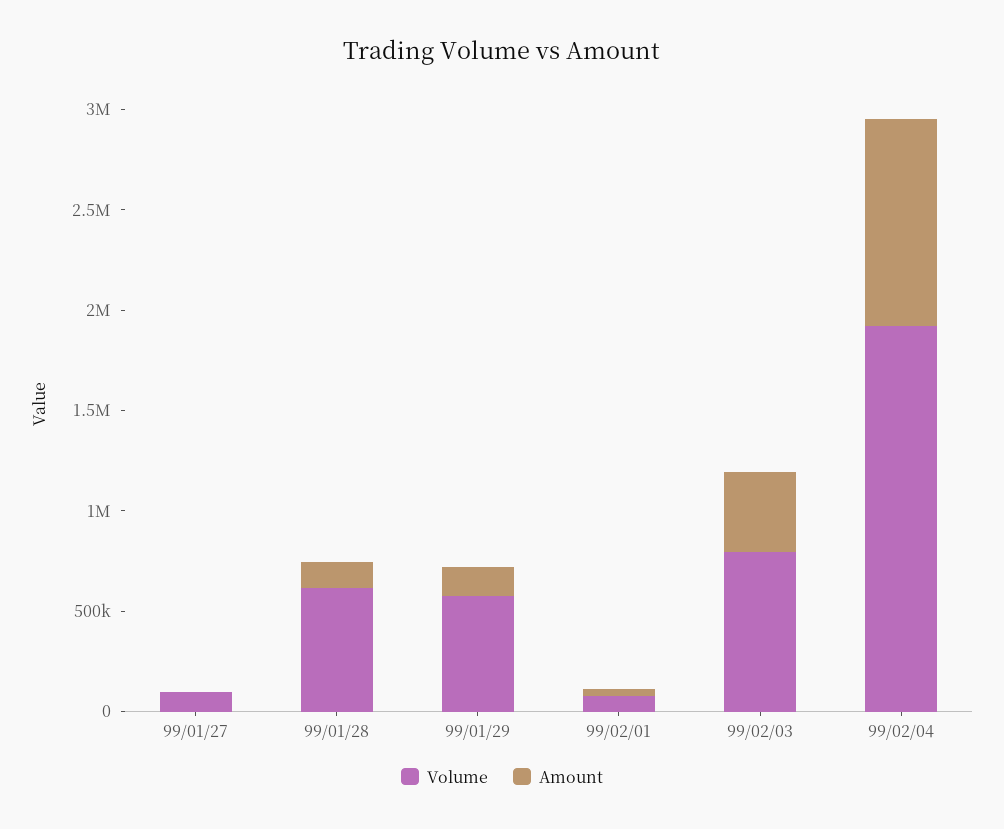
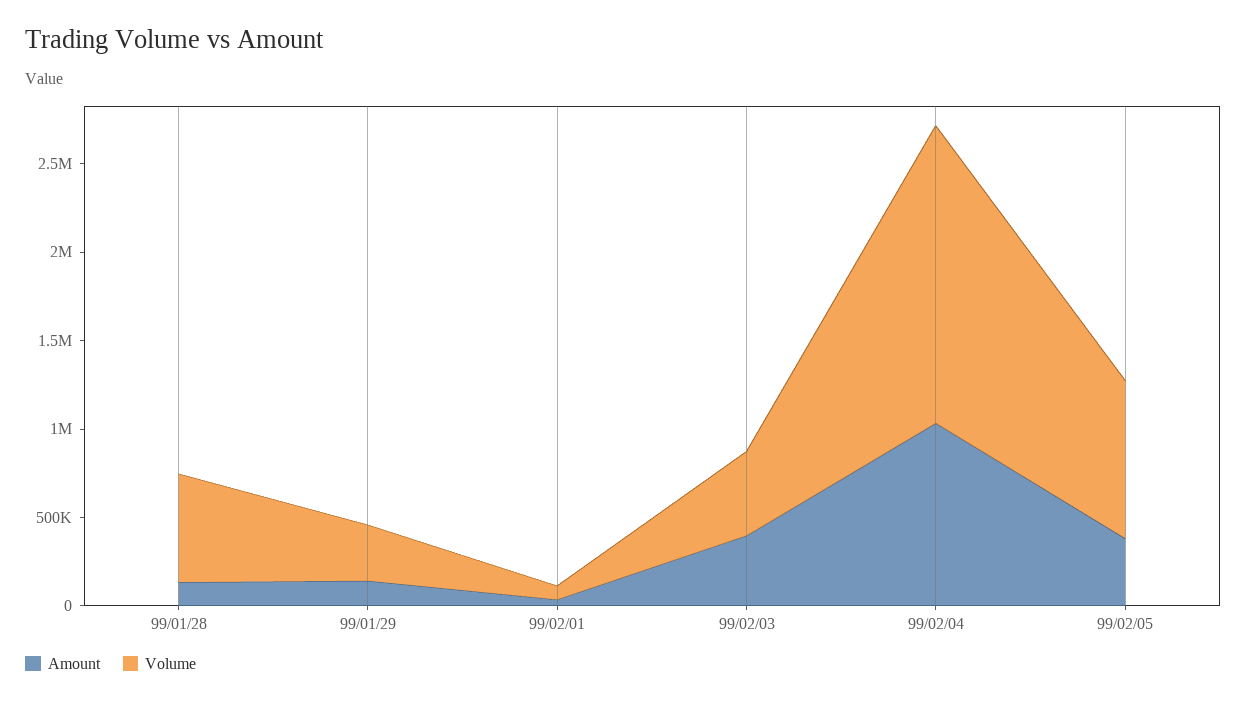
Volume, 99/01/27: 100000 -> none
Amount, 99/01/27: 0 -> none
Volume, 99/01/29: 600000 -> 300000
Volume, 99/02/03: 800000 -> 500000
Volume, 99/02/04: 1900000 -> 1700000
Amount, 99/02/05: none -> 400000
Volume, 99/02/05: none -> 900000

